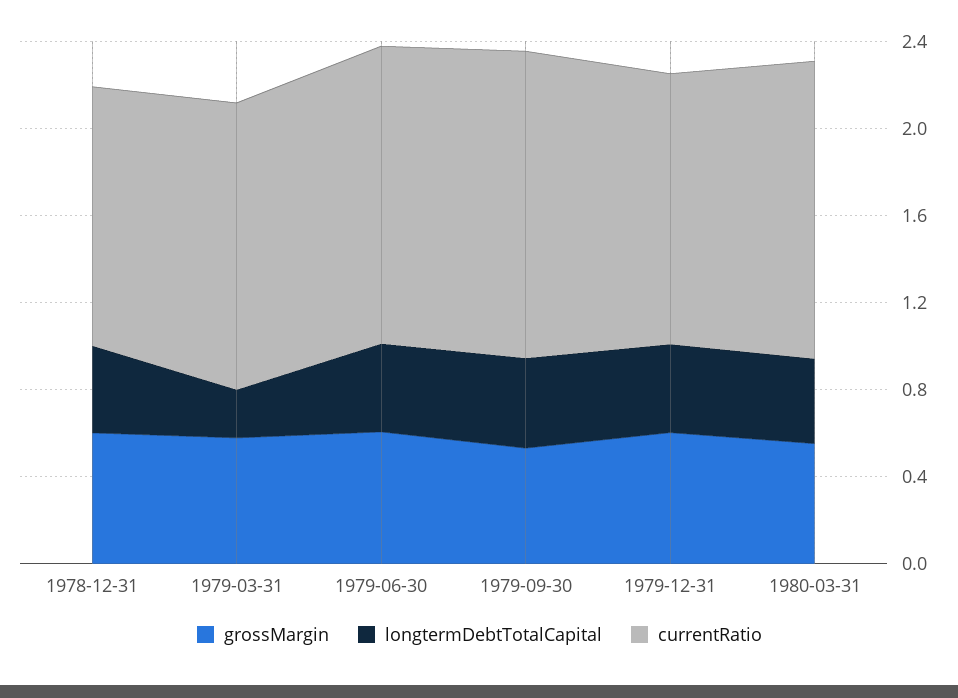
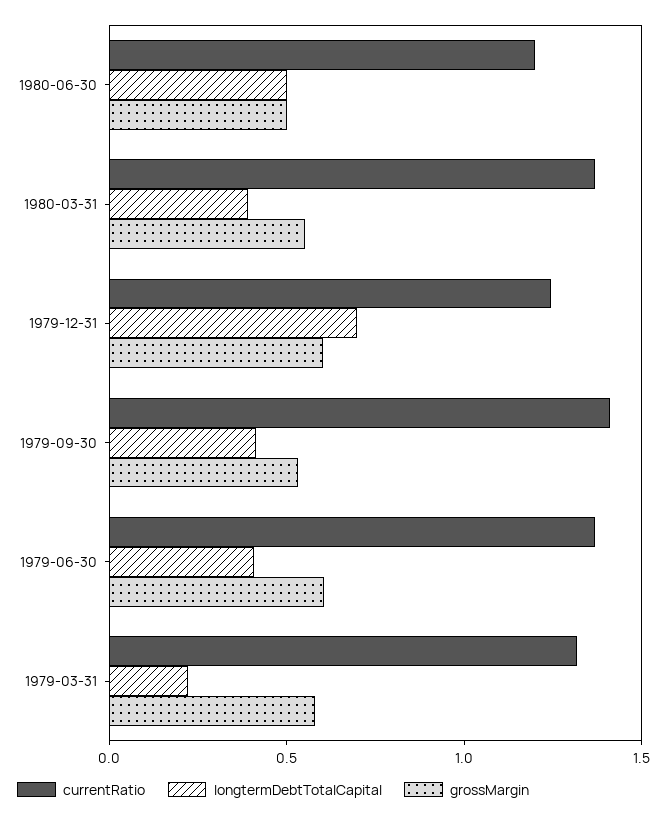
grossMargin, 1978-12-31: 0.6 -> none
longtermDebtTotalCapital, 1978-12-31: 0.4 -> none
currentRatio, 1978-12-31: 1.2 -> none
longtermDebtTotalCapital, 1979-12-31: 0.4 -> 0.7
currentRatio, 1980-06-30: none -> 1.2
longtermDebtTotalCapital, 1980-06-30: none -> 0.5
grossMargin, 1980-06-30: none -> 0.5

